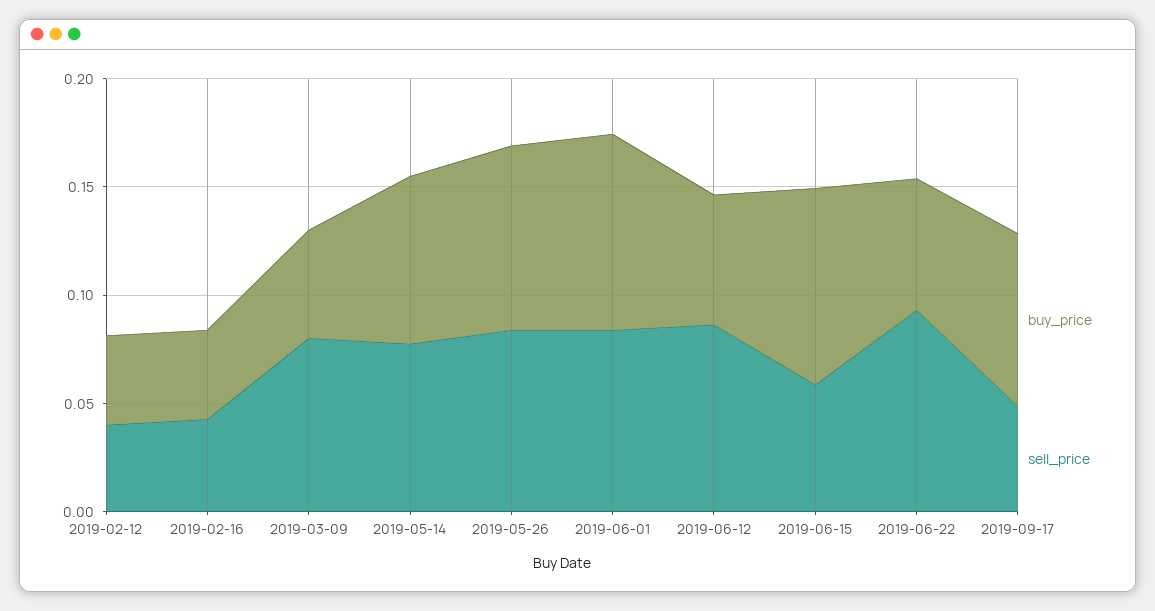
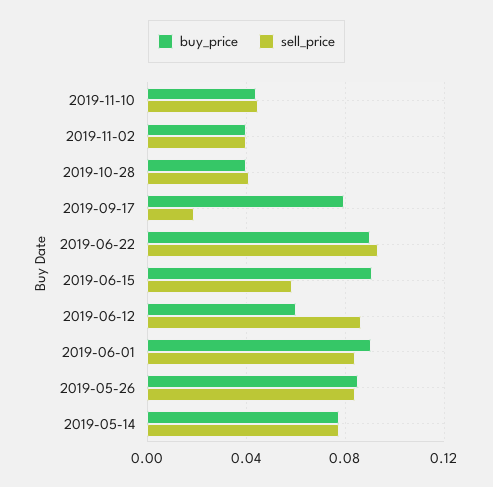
buy_price, 2019-02-12: 0.04 -> none
sell_price, 2019-02-12: 0.04 -> none
buy_price, 2019-02-16: 0.04 -> none
sell_price, 2019-02-16: 0.04 -> none
buy_price, 2019-03-09: 0.05 -> none
sell_price, 2019-03-09: 0.08 -> none
buy_price, 2019-06-22: 0.06 -> 0.09
sell_price, 2019-09-17: 0.05 -> 0.02
buy_price, 2019-11-10: none -> 0.045
sell_price, 2019-11-10: none -> 0.045
buy_price, 2019-11-02: none -> 0.04
sell_price, 2019-11-02: none -> 0.04
buy_price, 2019-10-28: none -> 0.04
sell_price, 2019-10-28: none -> 0.04

